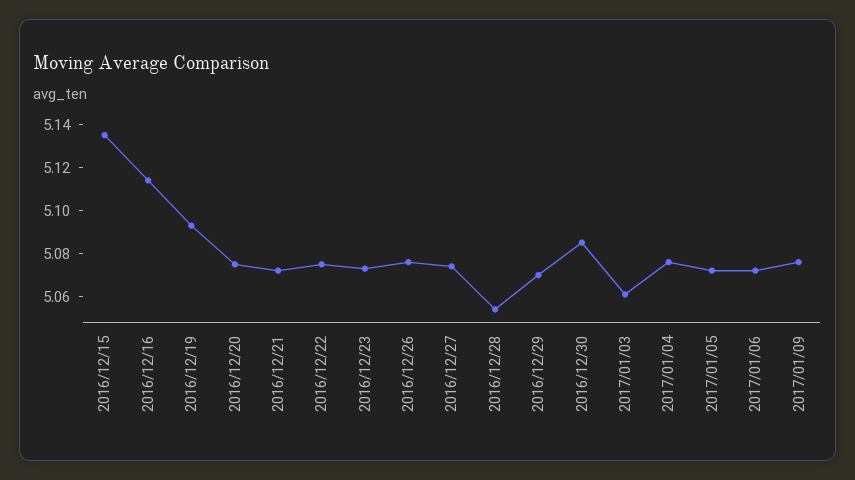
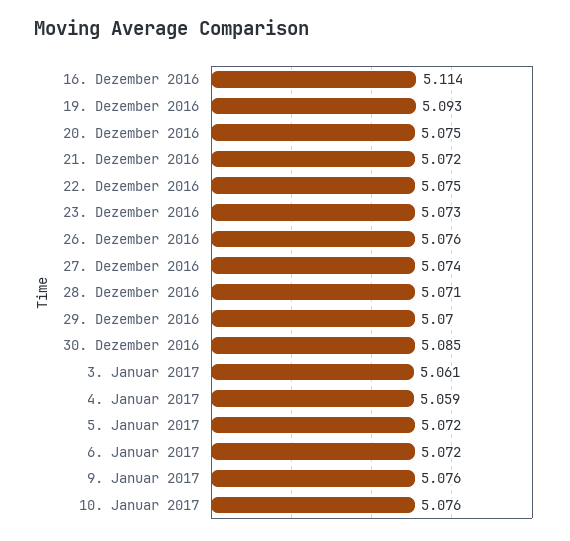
2016/12/15: 5.135 -> none
2016/12/28: 5.055 -> 5.071
2017/01/04: 5.075 -> 5.059
10. Januar 2017: none -> 5.076

